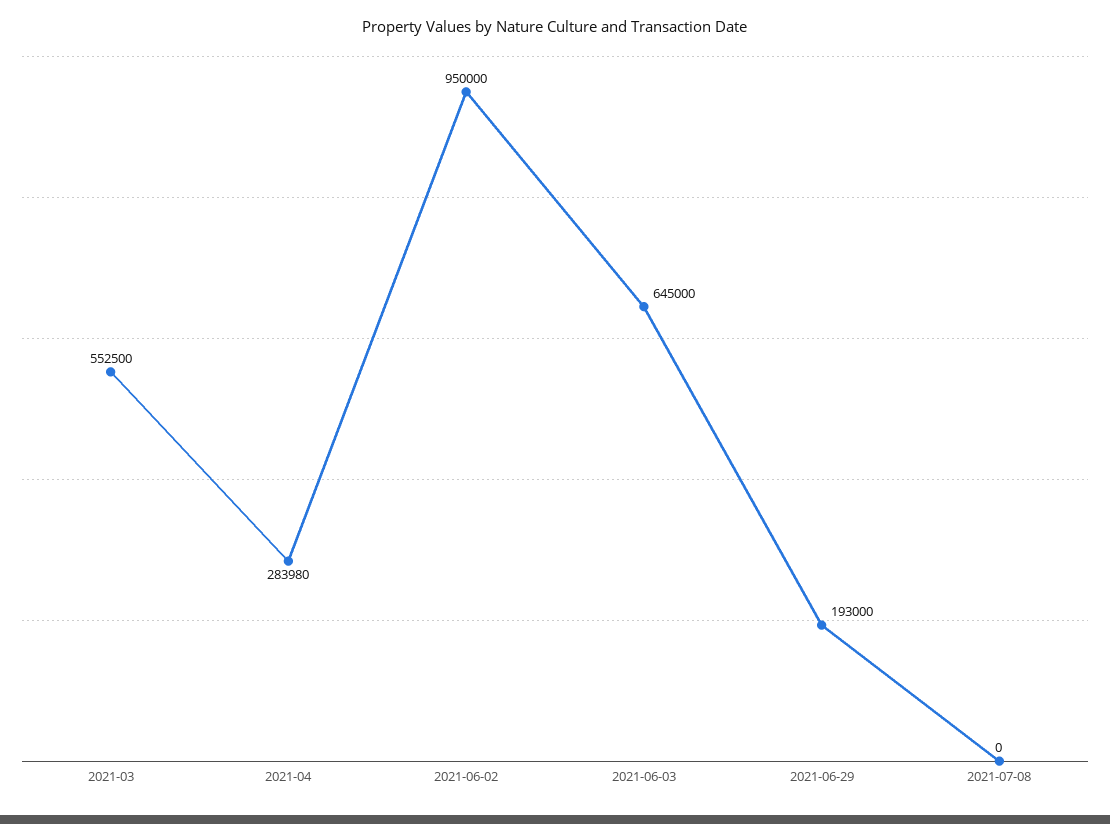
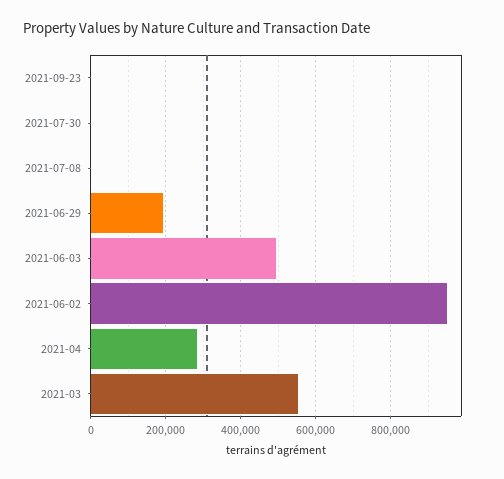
2021-06-03: 645000 -> 500000
2021-09-23: none -> 0
2021-07-30: none -> 0

